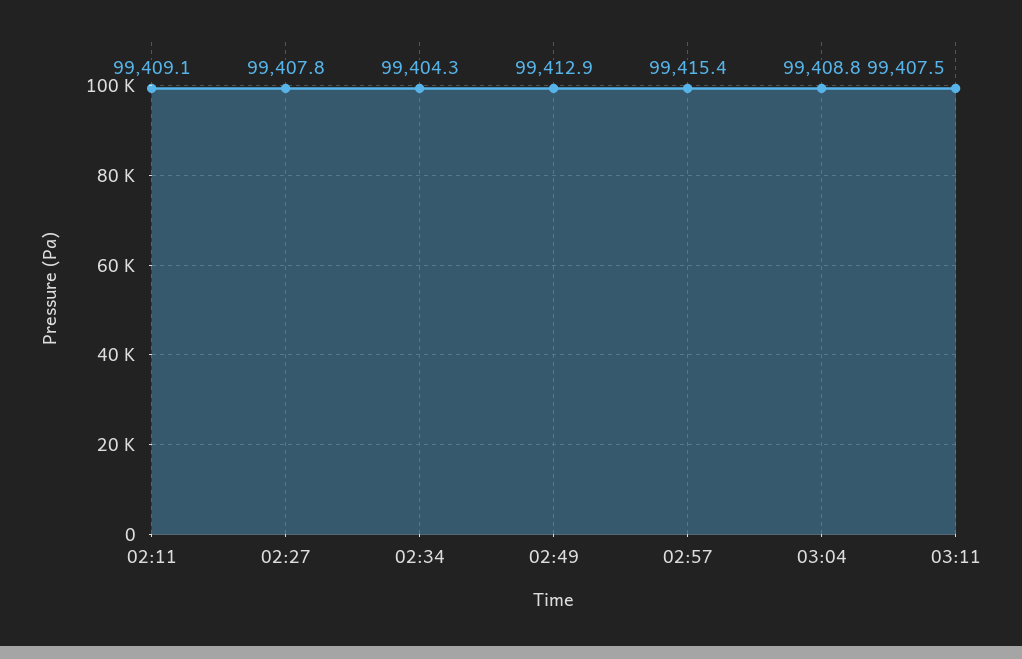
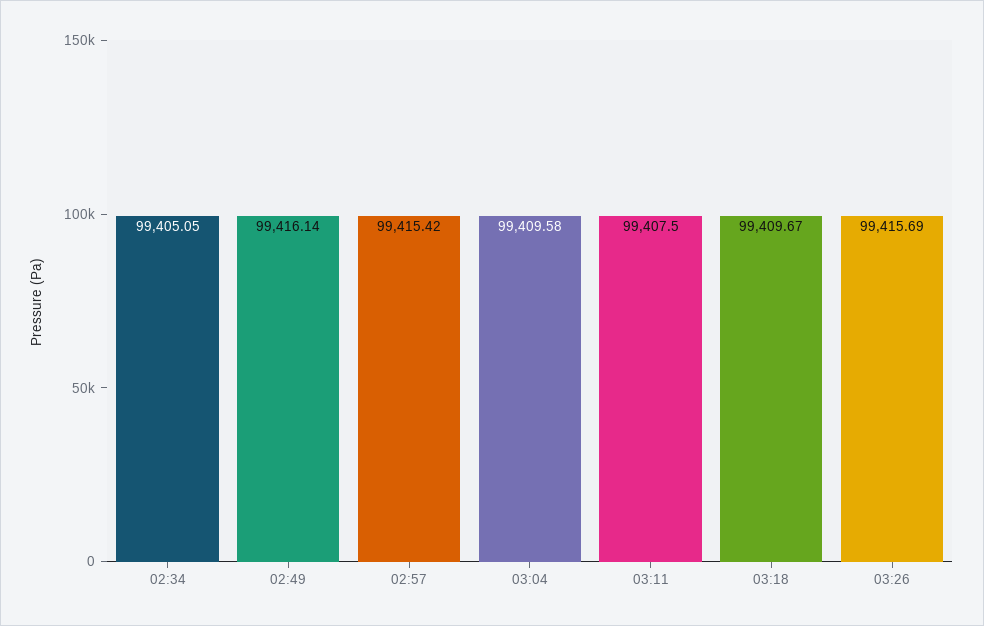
02:11: 99409.1 -> none
02:27: 99407.8 -> none
02:34: 99404.3 -> 99405.05
02:49: 99412.9 -> 99416.14
03:04: 99408.8 -> 99409.58
03:18: none -> 99409.67
03:26: none -> 99415.69

